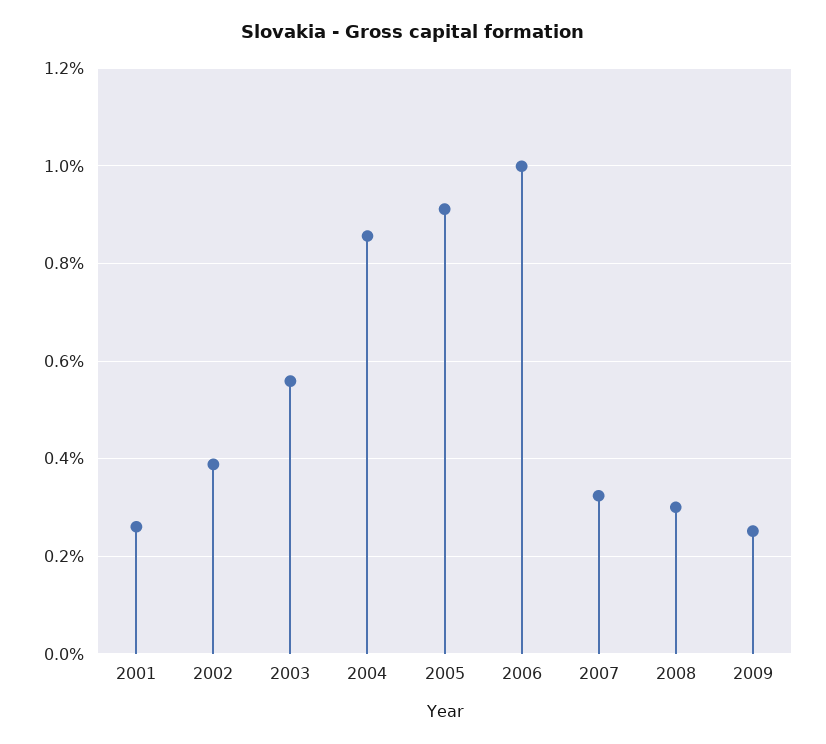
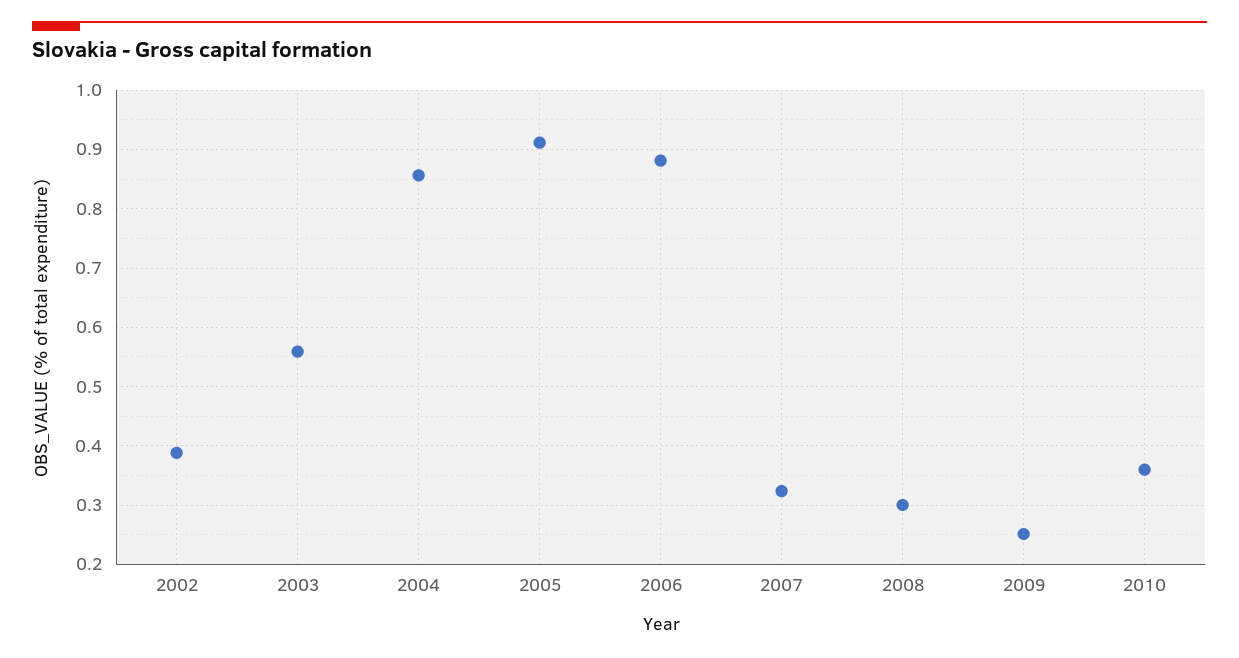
2001: 0.26 -> none
2006: 1 -> 0.88
2010: none -> 0.36

